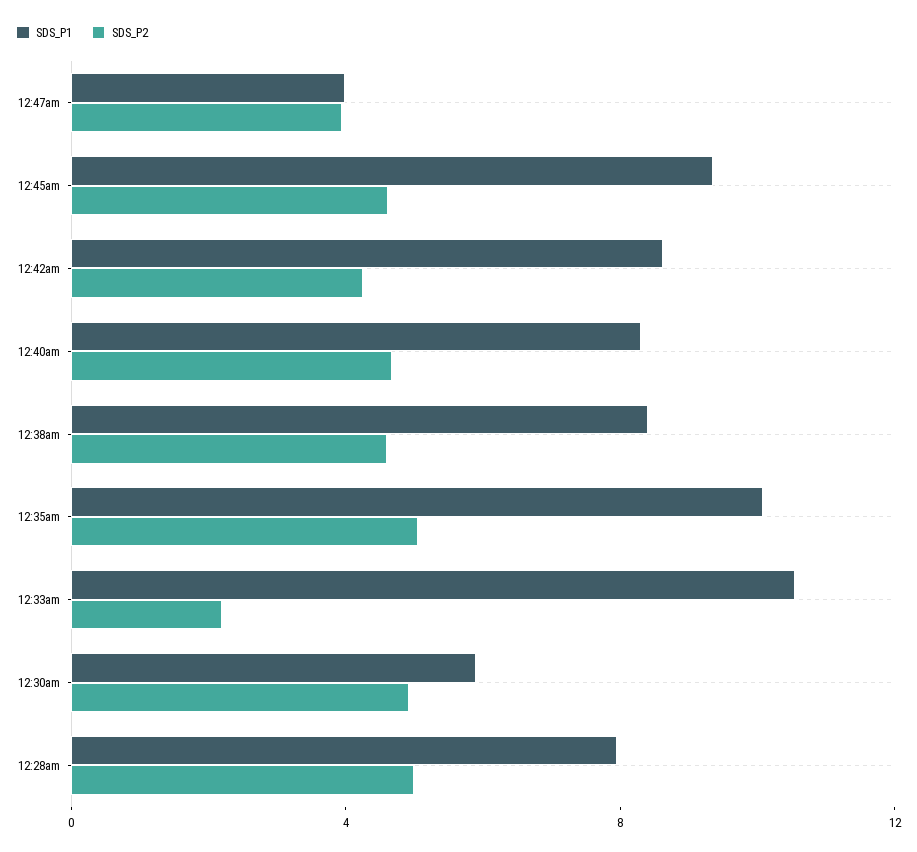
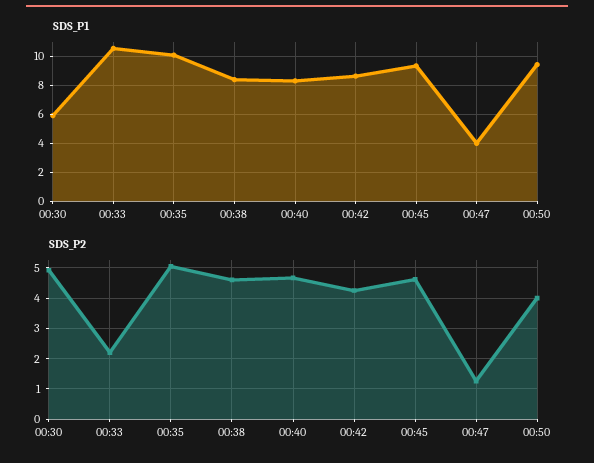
SDS_P2, 12:47am: 4 -> 1.2
SDS_P1, 12:28am: 8 -> none
SDS_P2, 12:28am: 5 -> none
SDS_P1, 00:50: none -> 9.5
SDS_P2, 00:50: none -> 4

